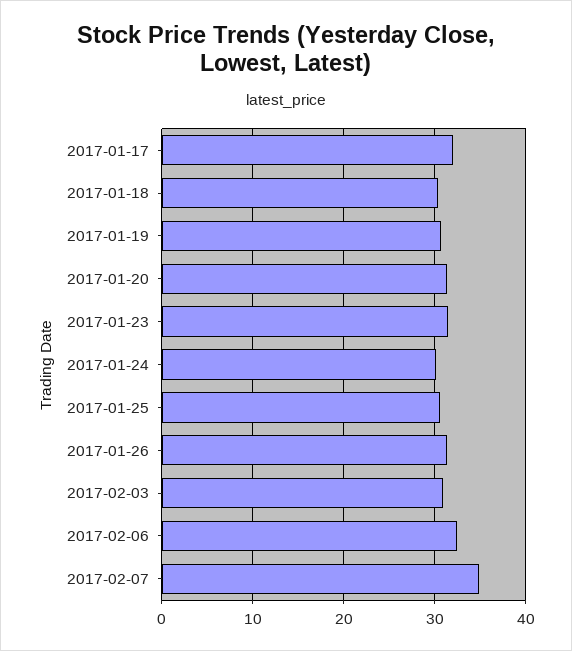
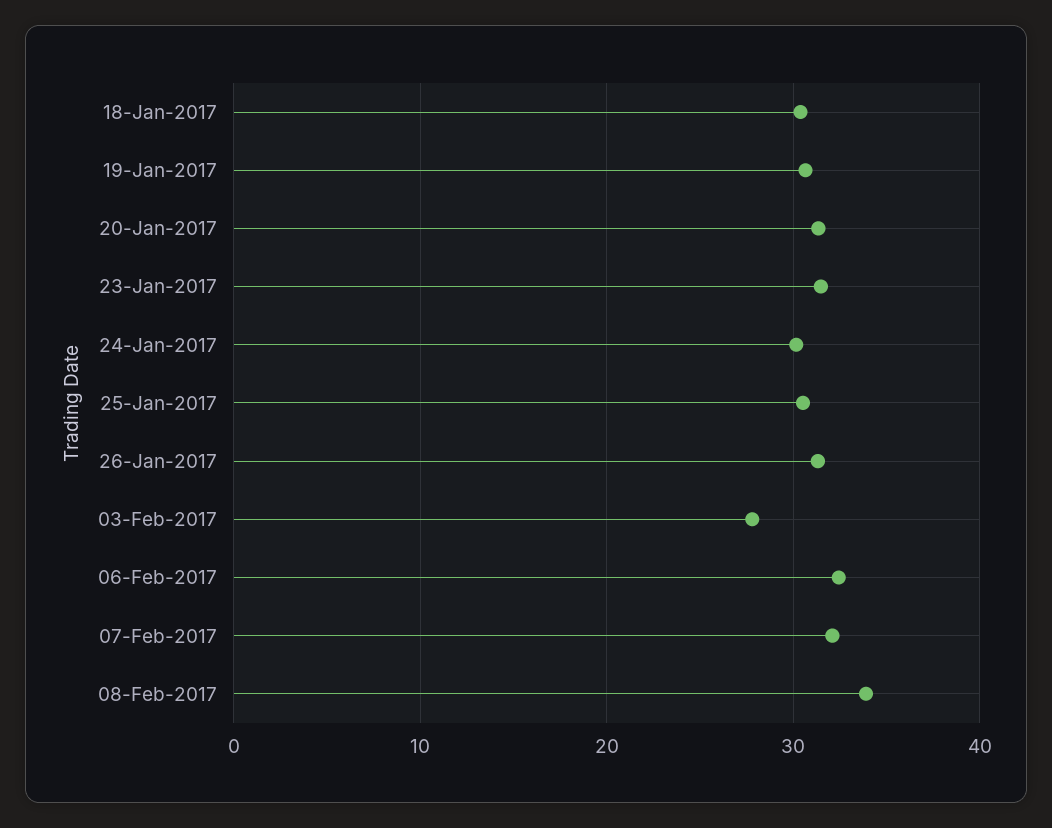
2017-01-17: 32 -> none
2017-02-03: 31 -> 28
2017-02-07: 35 -> 32
08-Feb-2017: none -> 34

